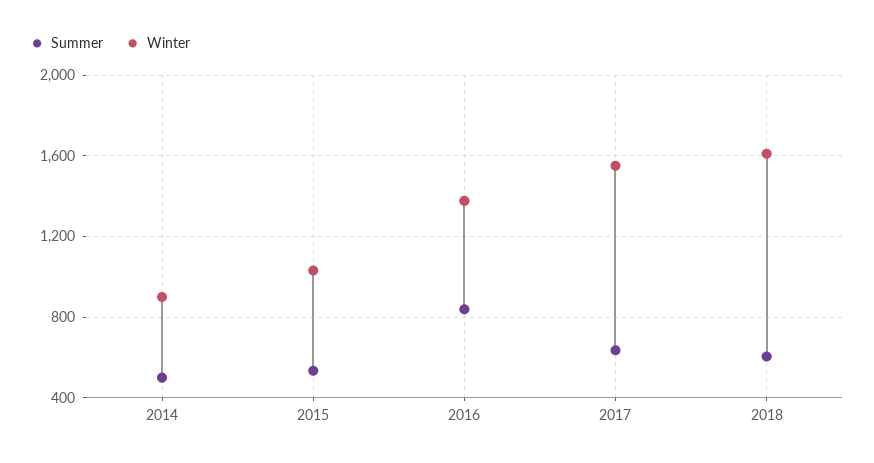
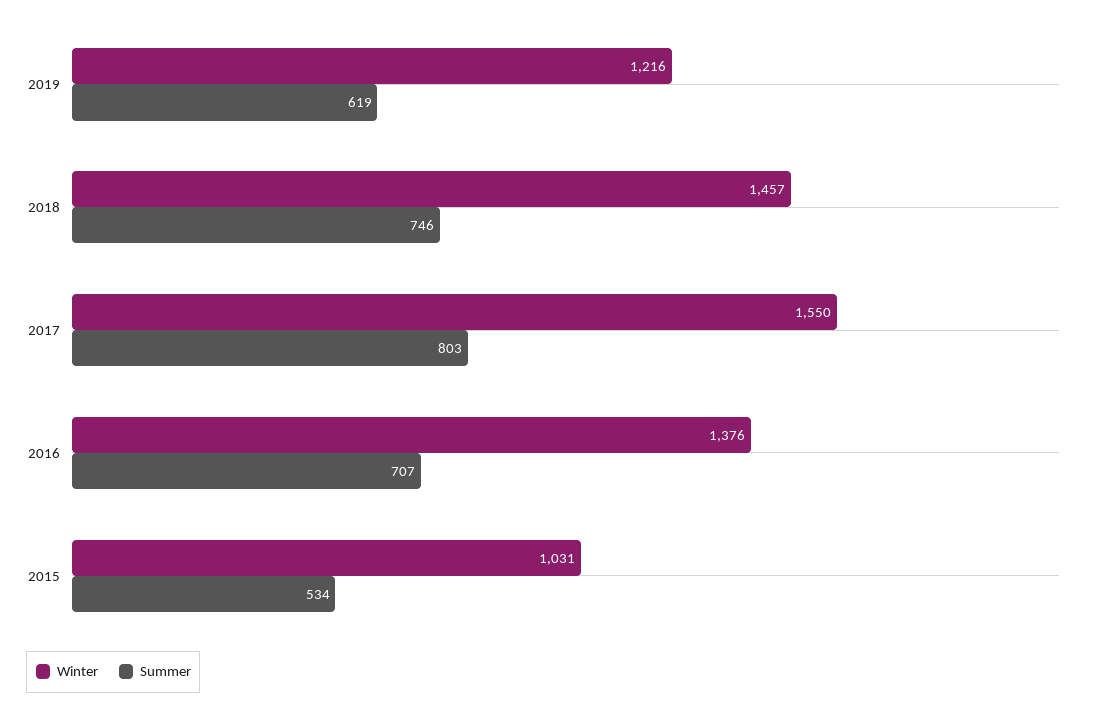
Summer, 2014: 500 -> none
Winter, 2014: 900 -> none
Summer, 2016: 850 -> 707
Summer, 2017: 650 -> 803
Summer, 2018: 600 -> 746
Winter, 2018: 1600 -> 1457
Winter, 2019: none -> 1216
Summer, 2019: none -> 619

